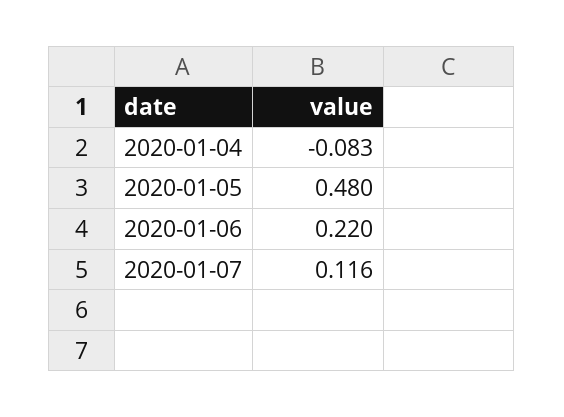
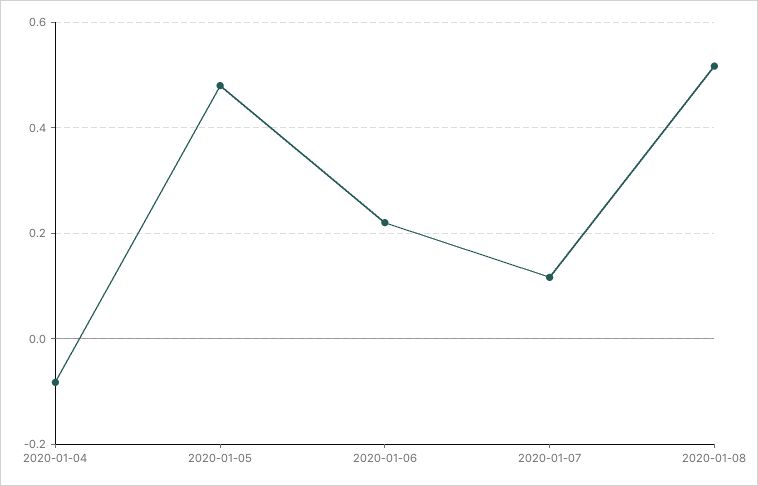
2020-01-08: none -> 0.52

